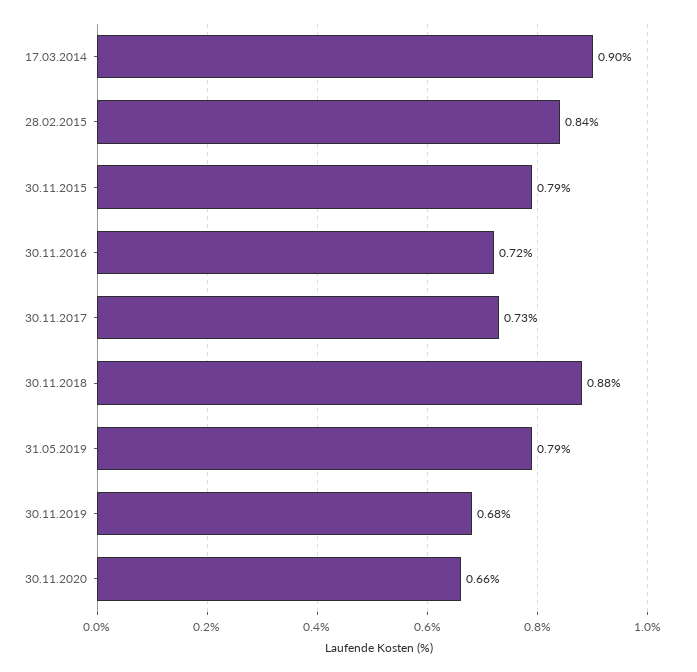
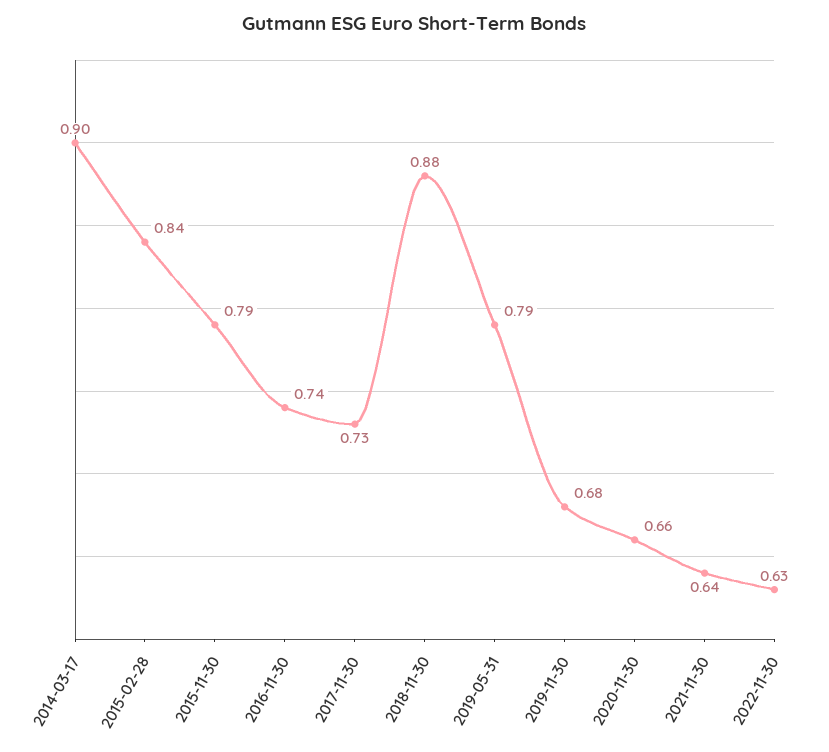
30.11.2016: 0.72 -> 0.74
2021-11-30: none -> 0.64
2022-11-30: none -> 0.63

